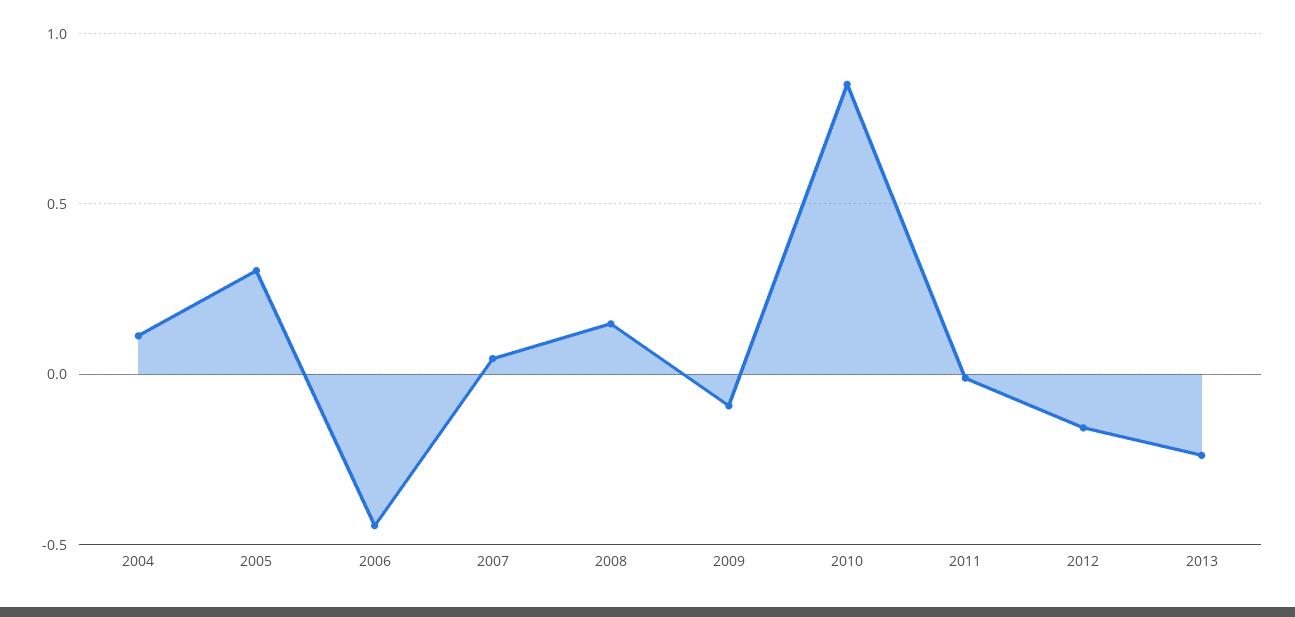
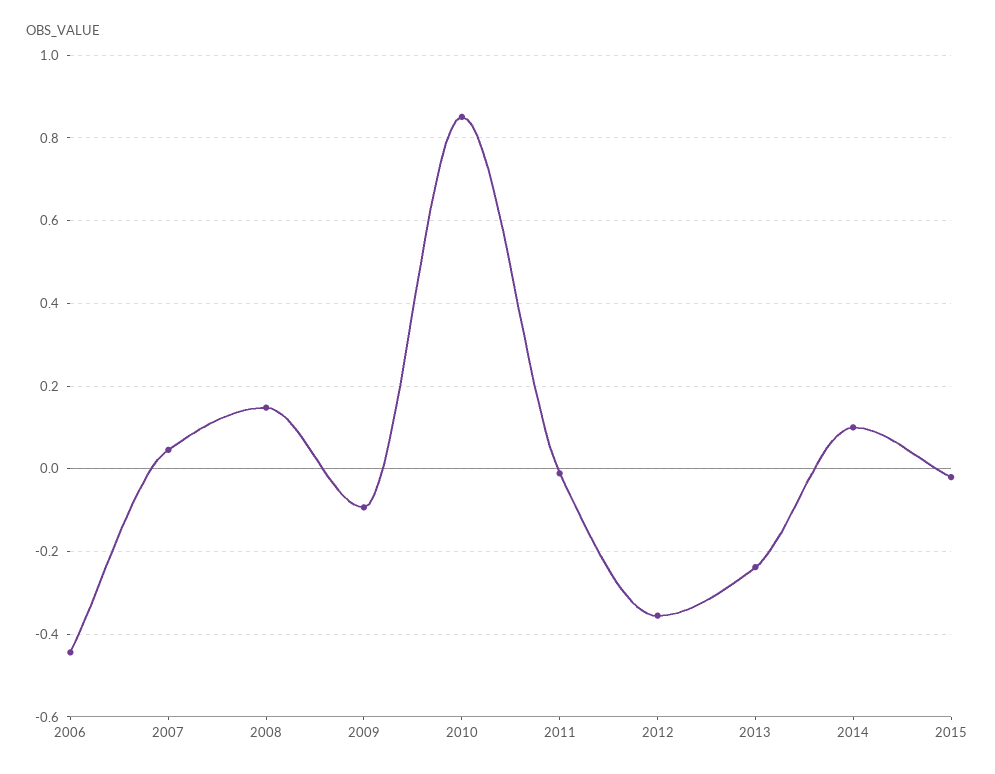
2004: 0.1 -> none
2005: 0.3 -> none
2012: -0.15 -> -0.36
2014: none -> 0.1
2015: none -> -0.02

